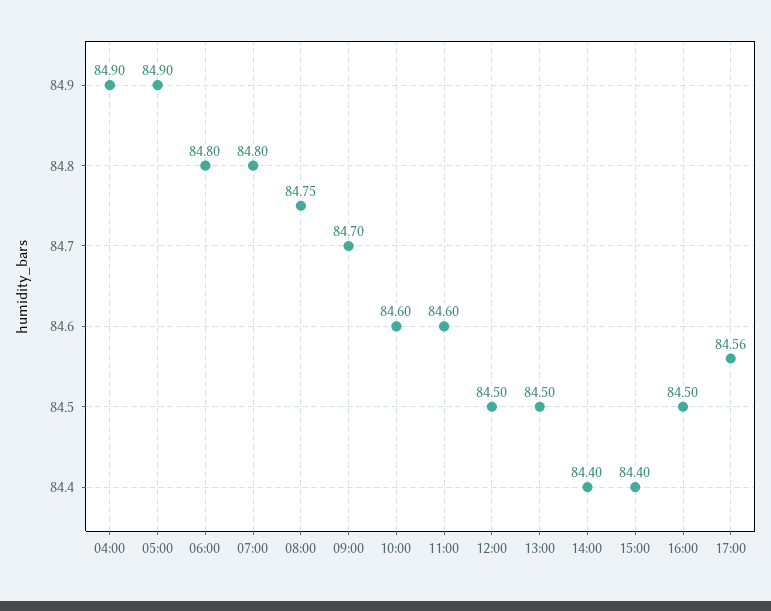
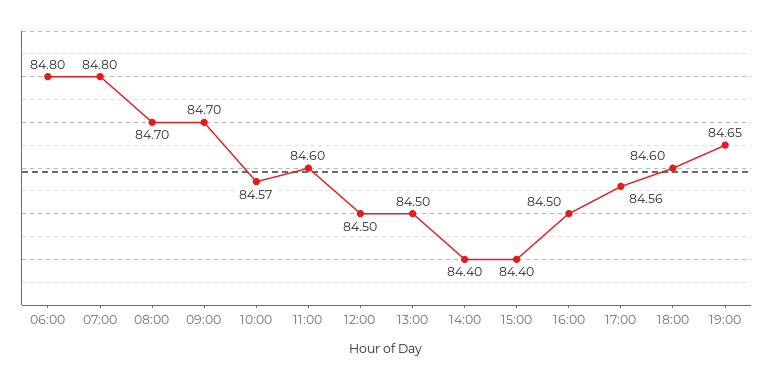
04:00: 84.9 -> none
05:00: 84.9 -> none
08:00: 84.75 -> 84.7
10:00: 84.6 -> 84.57
18:00: none -> 84.6
19:00: none -> 84.65

